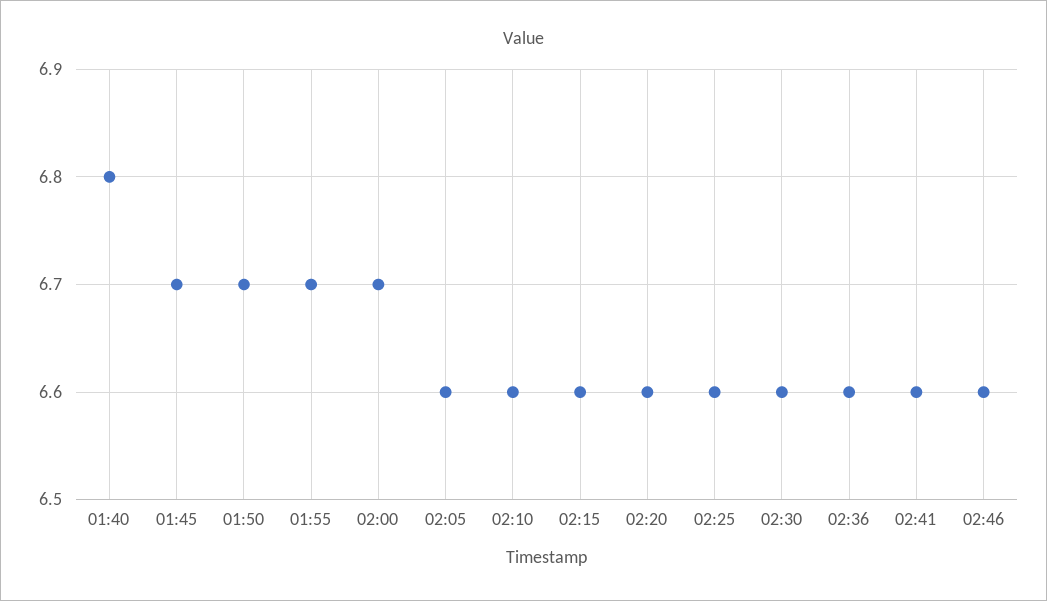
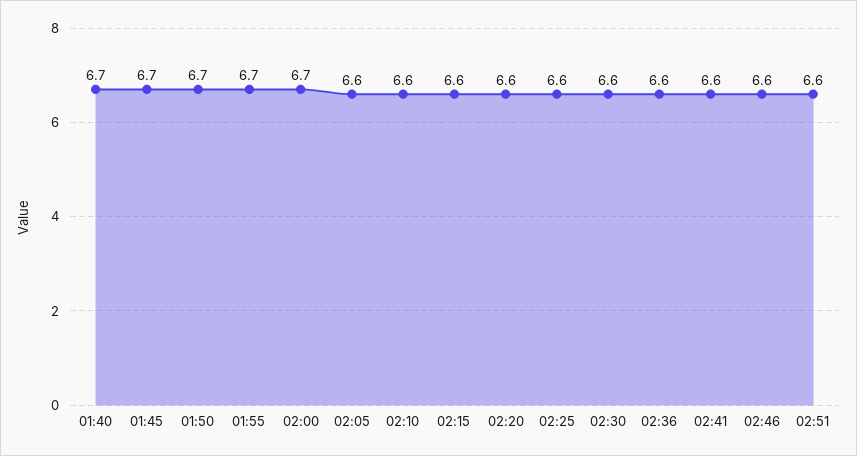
01:40: 6.8 -> 6.7
02:51: none -> 6.6

